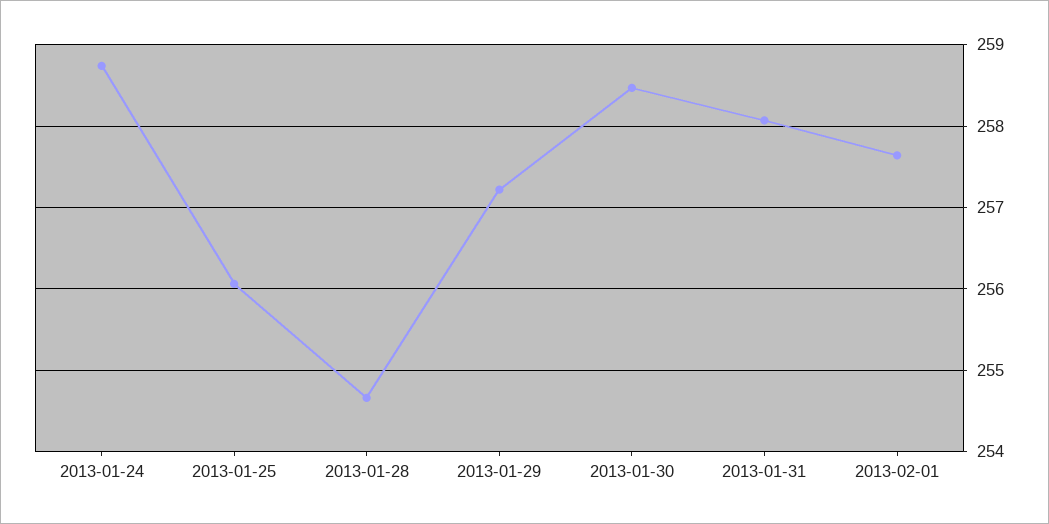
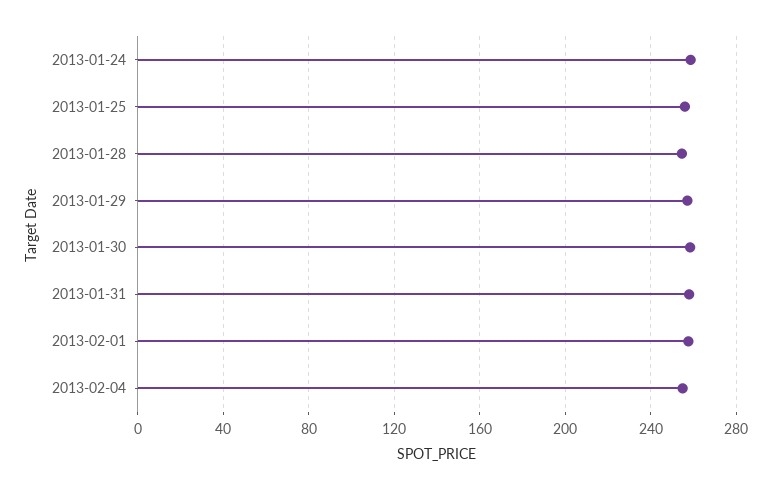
2013-02-04: none -> 255

